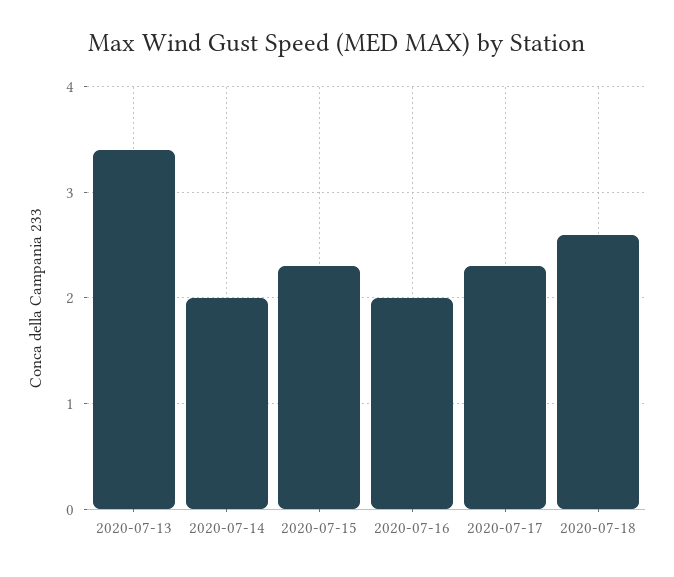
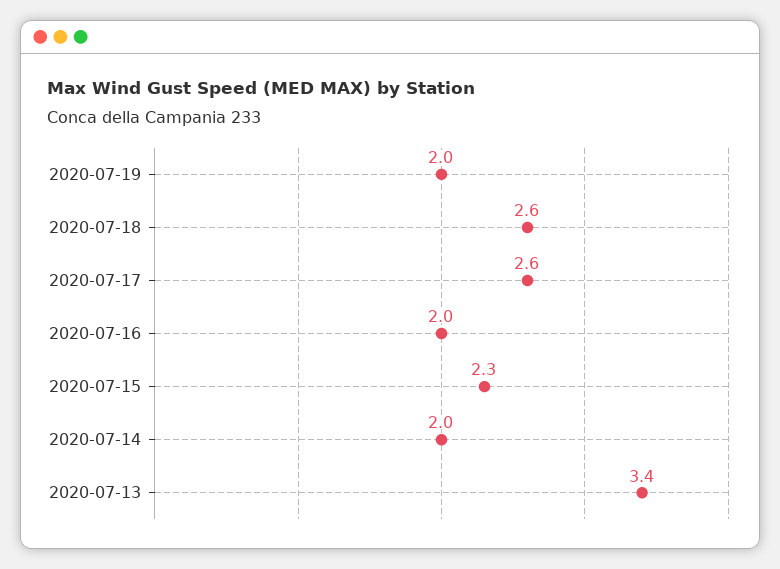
2020-07-17: 2.3 -> 2.6
2020-07-19: none -> 2

